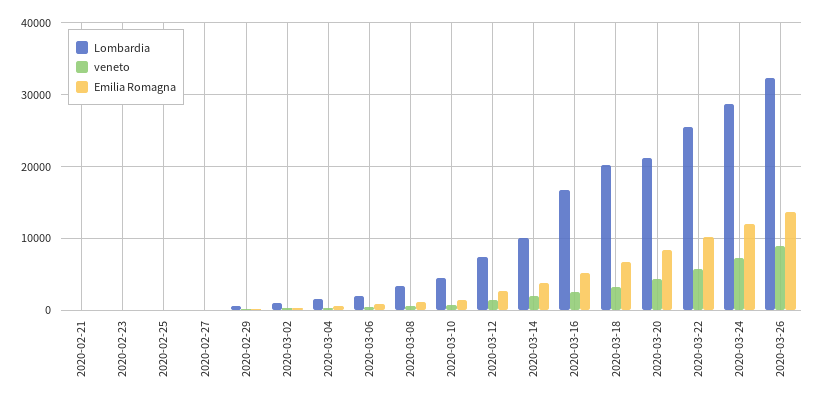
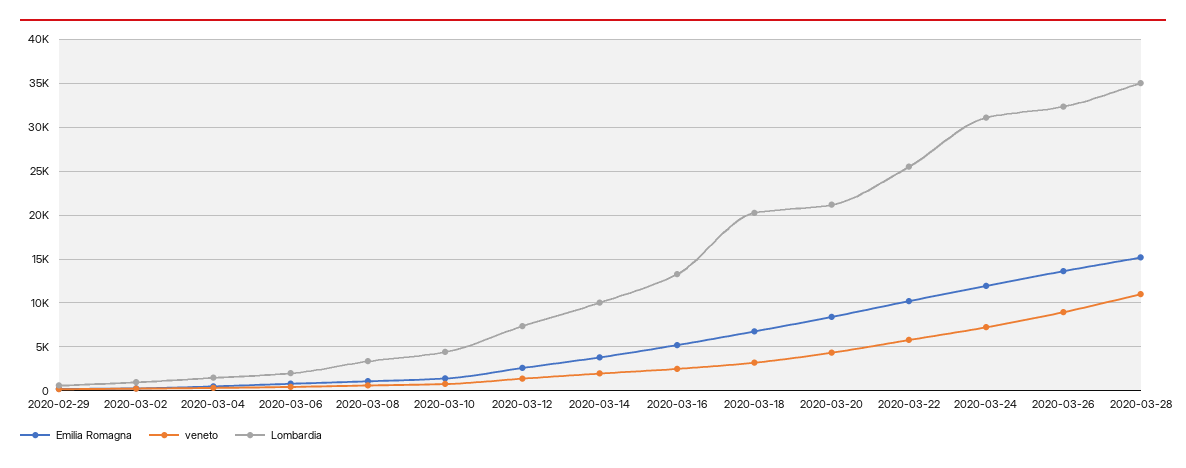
Lombardia, 2020-02-21: 0 -> none
veneto, 2020-02-21: 0 -> none
Emilia Romagna, 2020-02-21: 0 -> none
Lombardia, 2020-02-23: 0 -> none
veneto, 2020-02-23: 0 -> none
Emilia Romagna, 2020-02-23: 0 -> none
Lombardia, 2020-02-25: 0 -> none
veneto, 2020-02-25: 0 -> none
Emilia Romagna, 2020-02-25: 0 -> none
Lombardia, 2020-02-27: 0 -> none
veneto, 2020-02-27: 0 -> none
Emilia Romagna, 2020-02-27: 0 -> none
Lombardia, 2020-03-16: 17000 -> 13000
Lombardia, 2020-03-24: 29000 -> 31000
Emilia Romagna, 2020-03-28: none -> 15000
veneto, 2020-03-28: none -> 11000
Lombardia, 2020-03-28: none -> 35000

